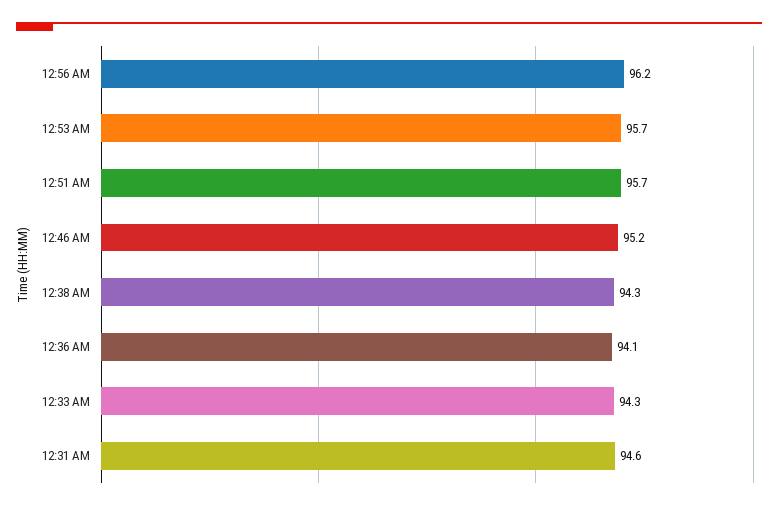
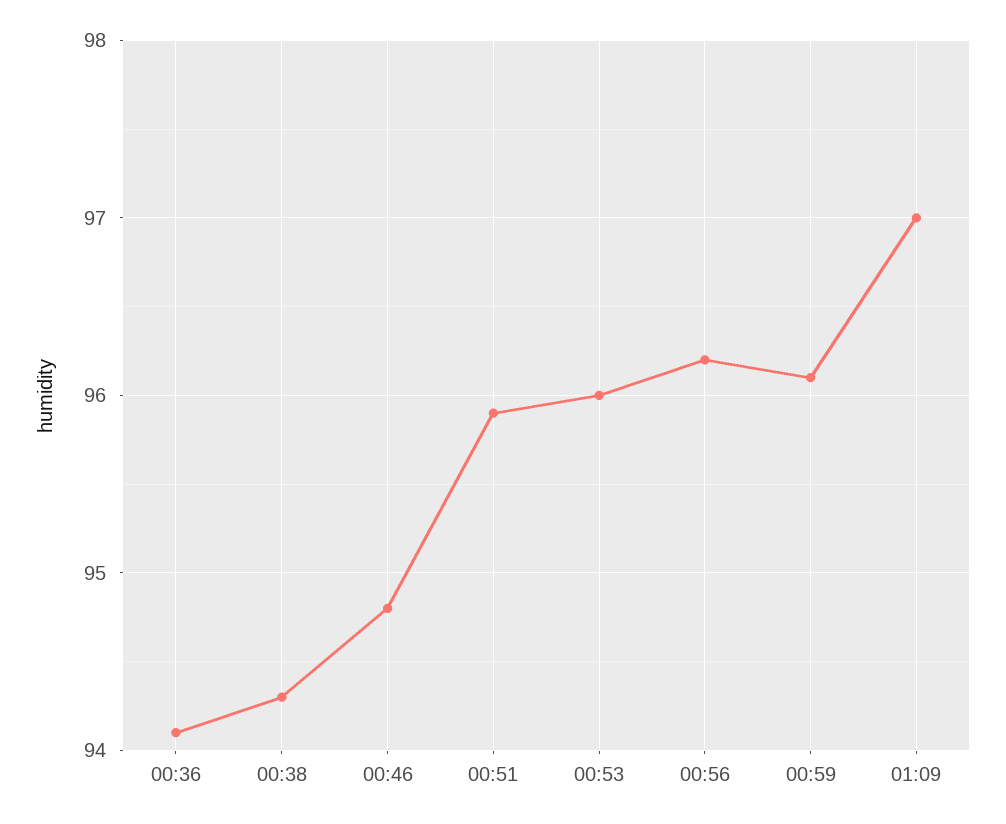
12:53 AM: 95.7 -> 96
12:51 AM: 95.7 -> 95.9
12:46 AM: 95.2 -> 94.8
12:33 AM: 94.3 -> none
12:31 AM: 94.6 -> none
00:59: none -> 96.1
01:09: none -> 97

